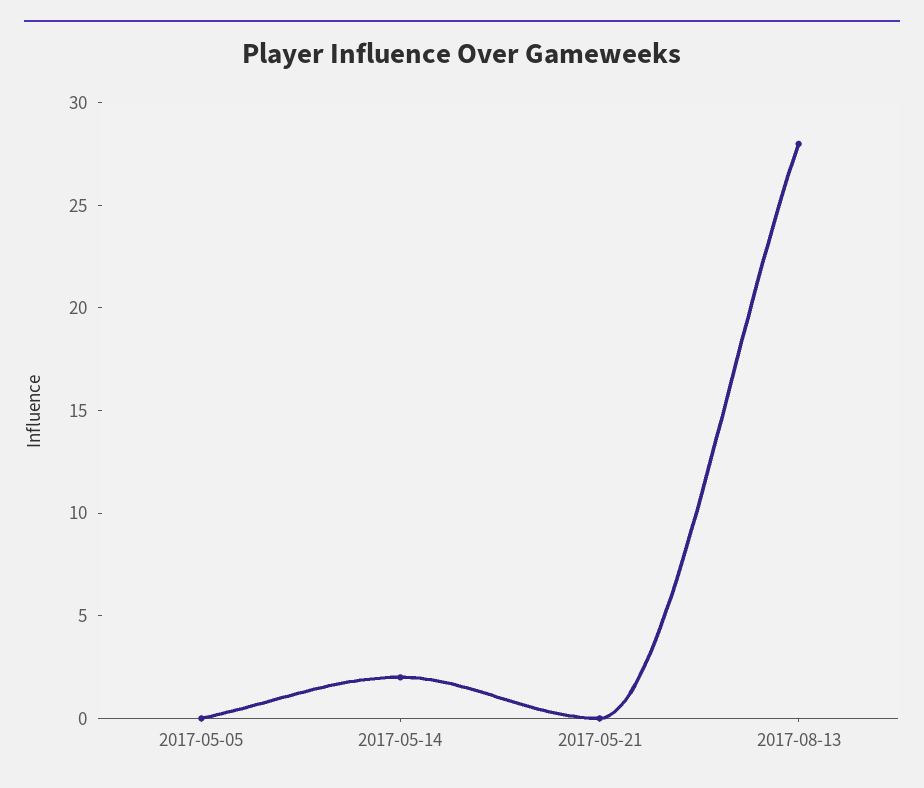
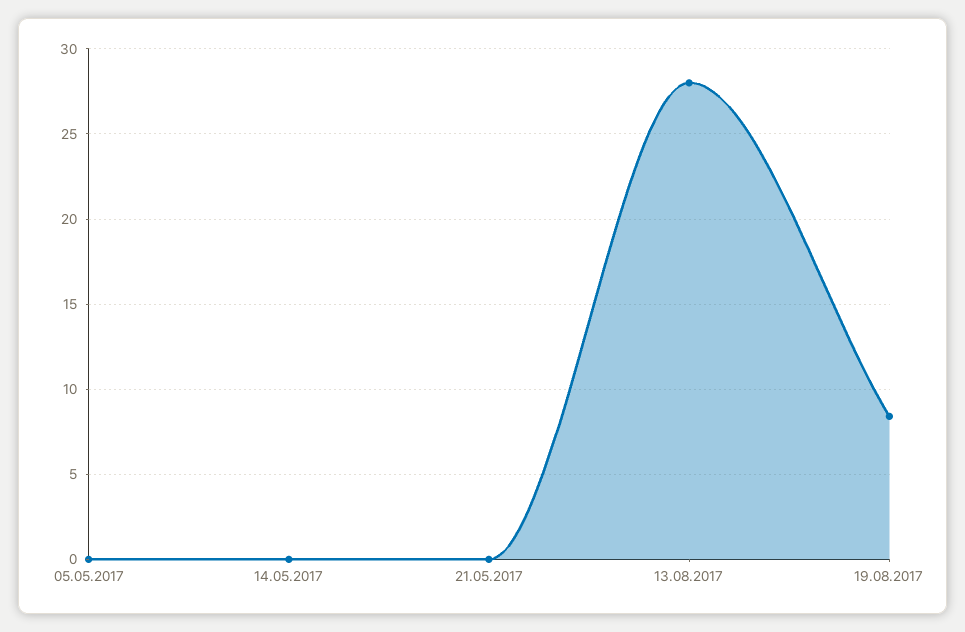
2017-05-14: 2 -> 0
19.08.2017: none -> 8.5

